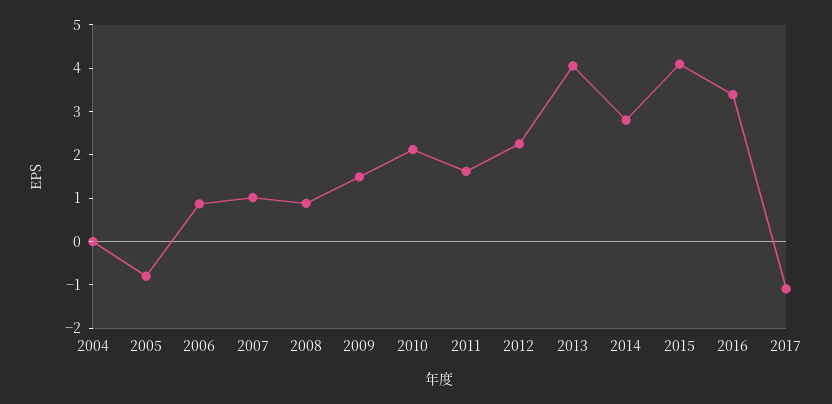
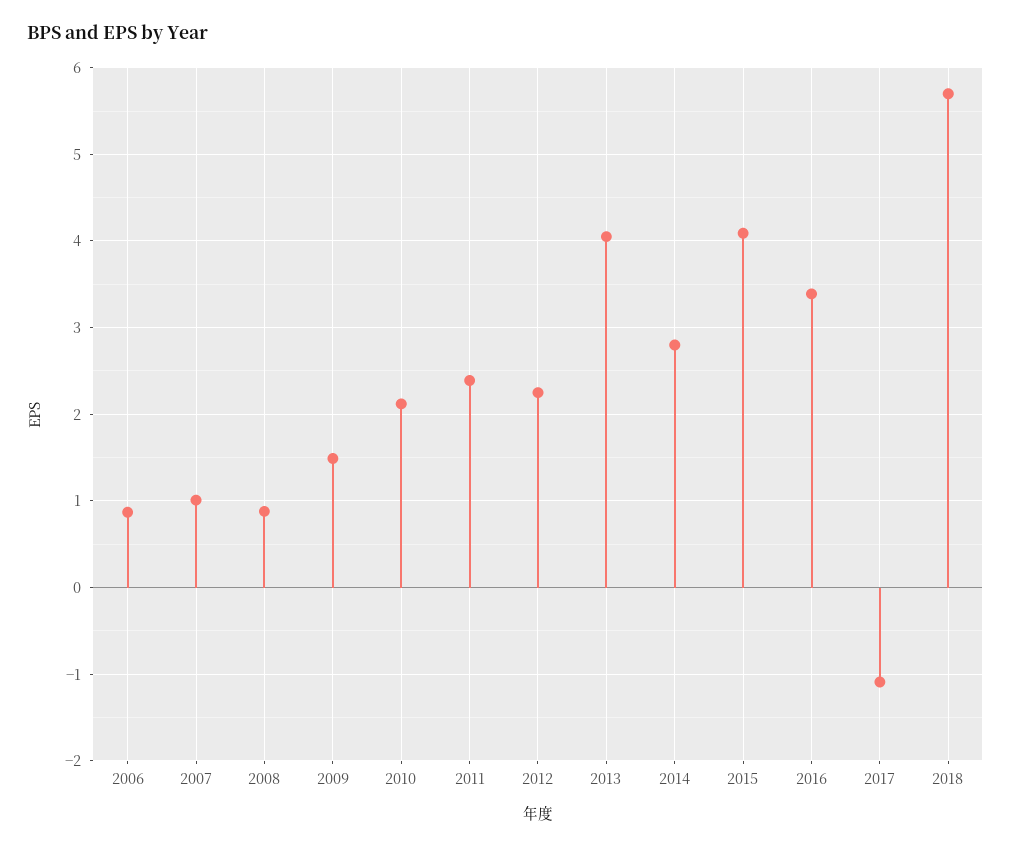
2004: 0 -> none
2005: -0.8 -> none
2011: 1.6 -> 2.4
2018: none -> 5.7

